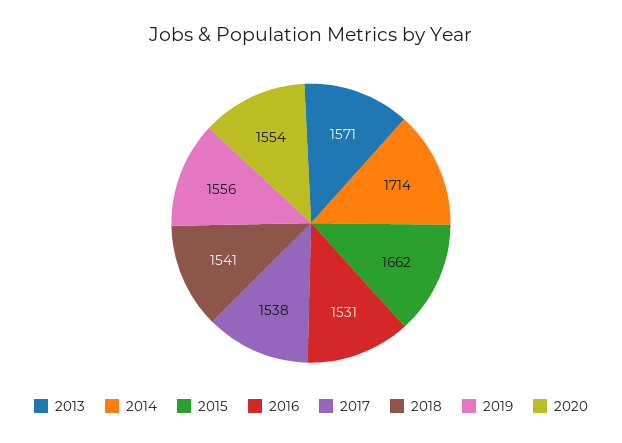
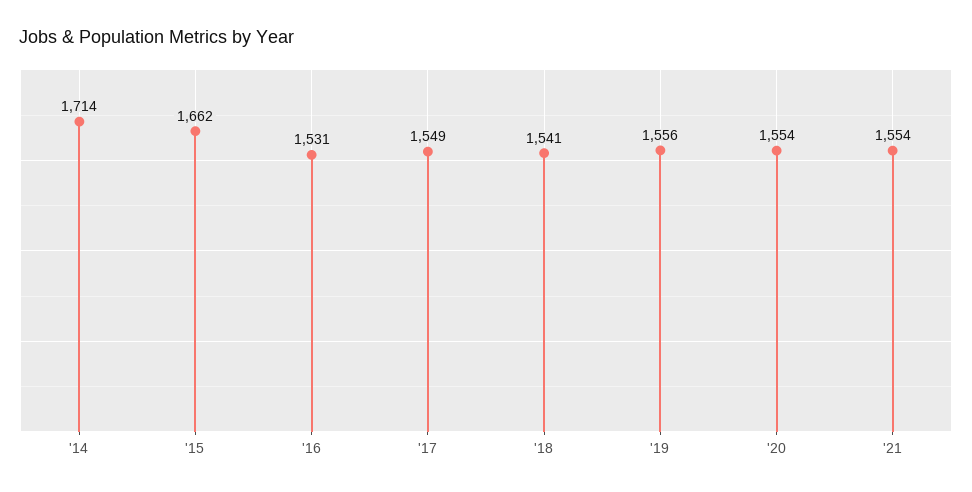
2013: 1571 -> none
2017: 1538 -> 1549
'21: none -> 1554

